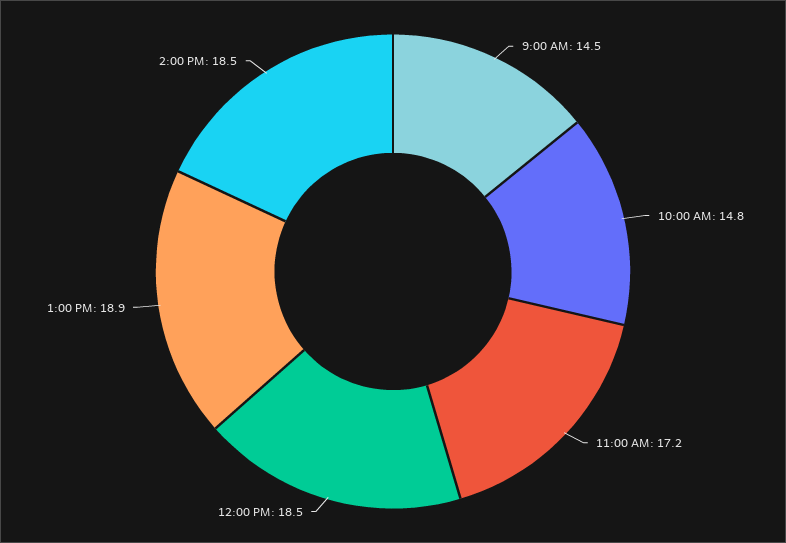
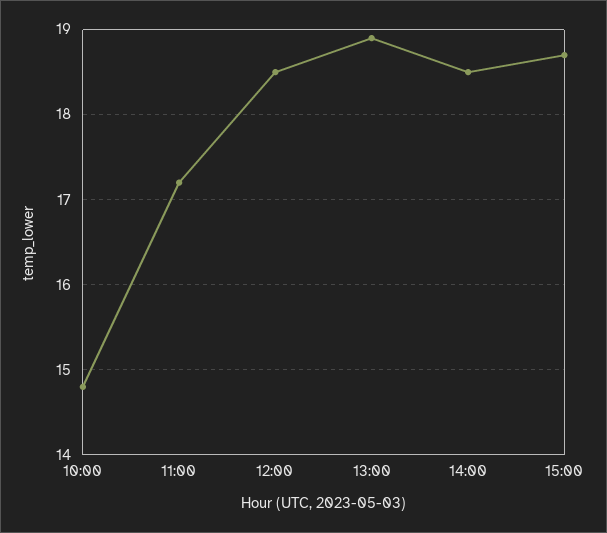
9:00 AM: 14.5 -> none
15:00: none -> 18.7

